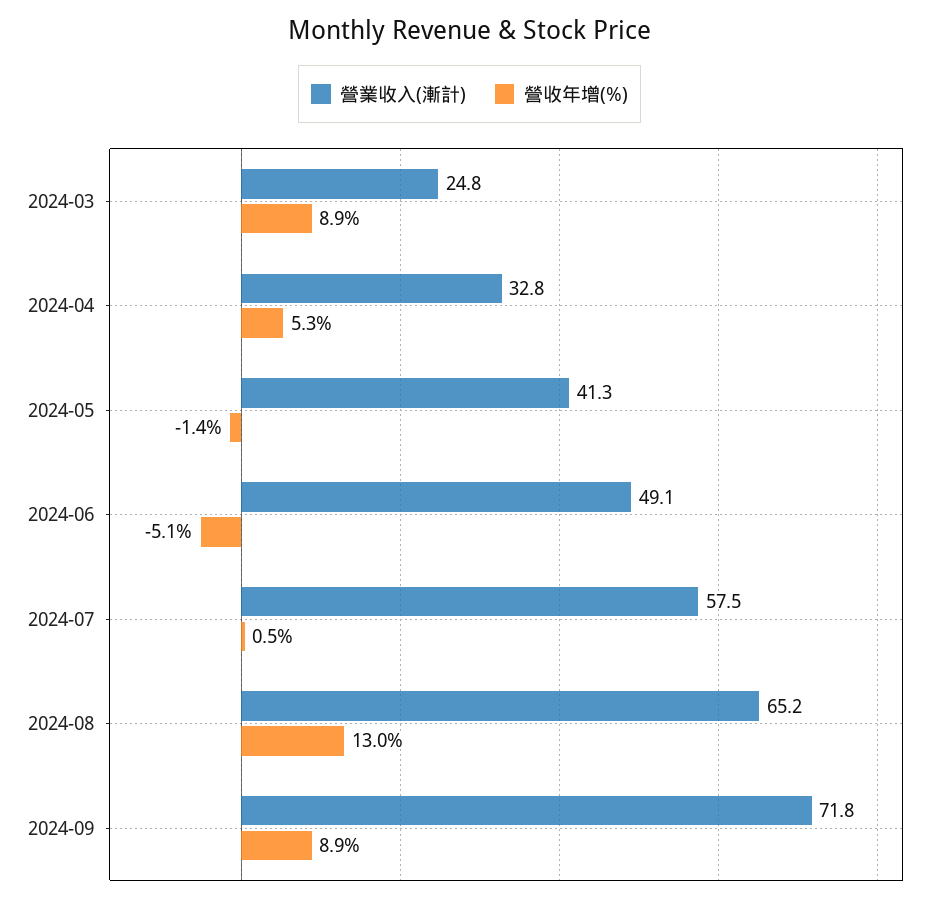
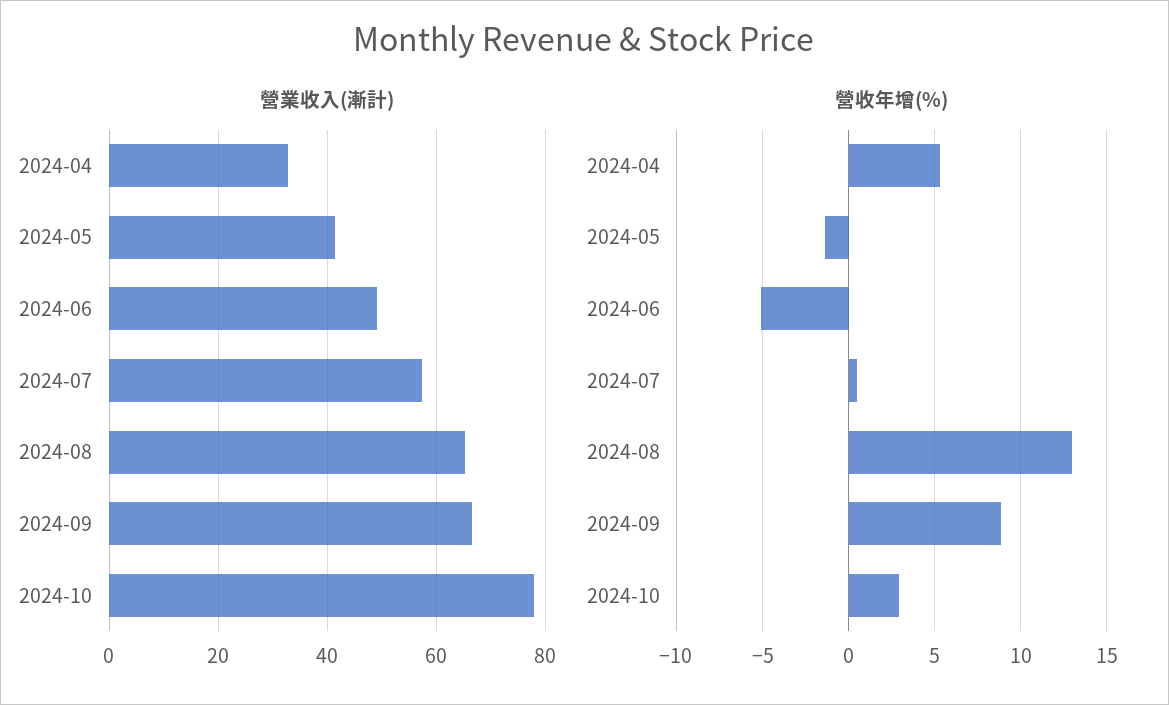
營業收入(漸計), 2024-03: 24.8 -> none
營收年增(%), 2024-03: 8.9 -> none
營業收入(漸計), 2024-09: 71.8 -> 66
營業收入(漸計), 2024-10: none -> 78
營收年增(%), 2024-10: none -> 3

